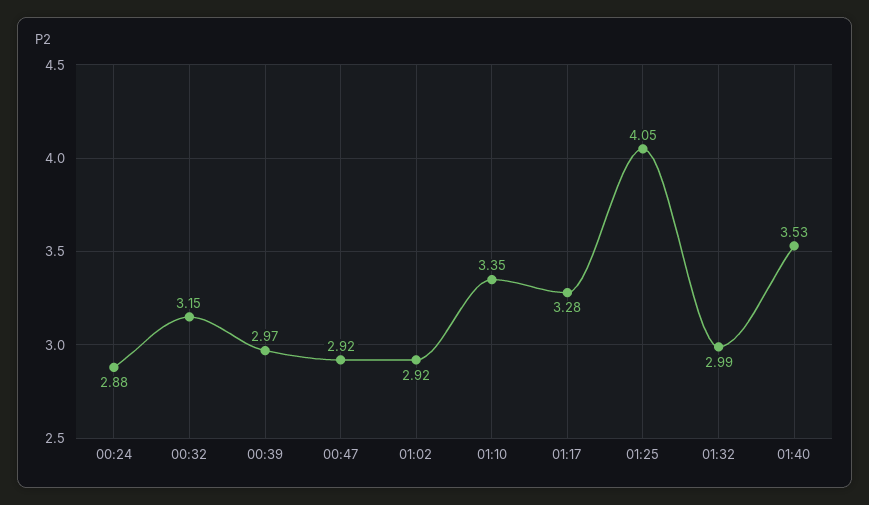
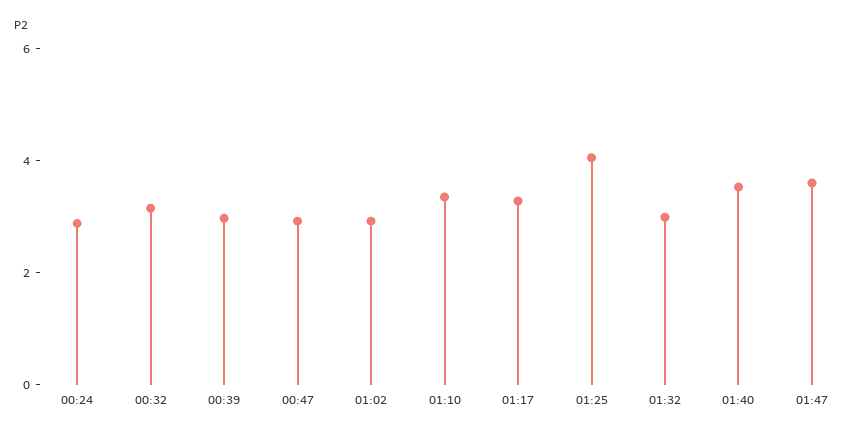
01:47: none -> 3.5

